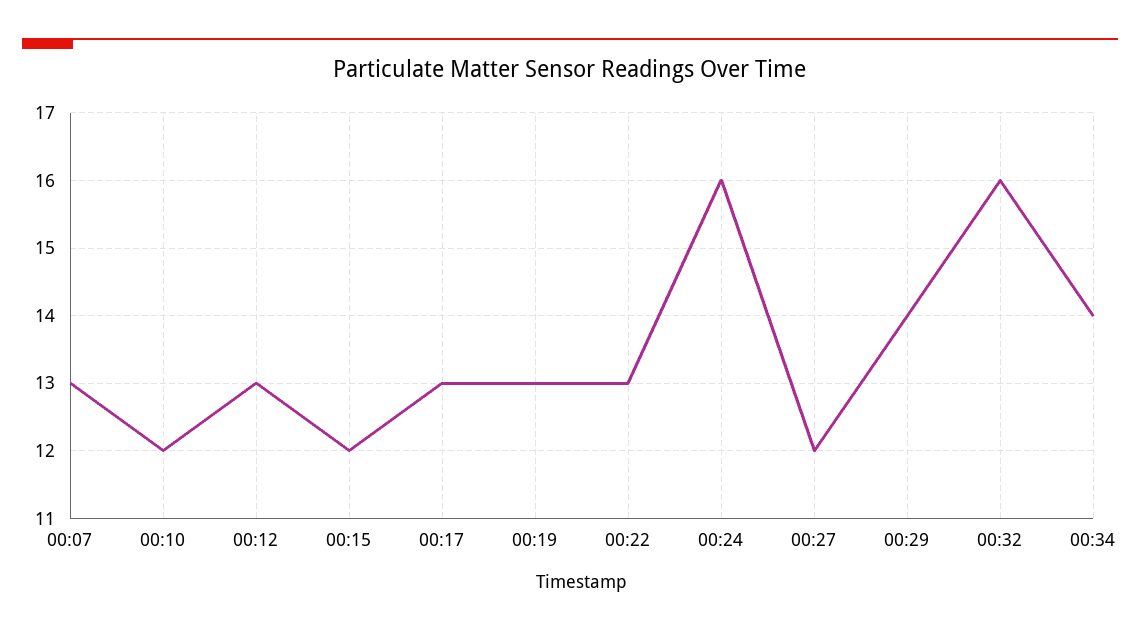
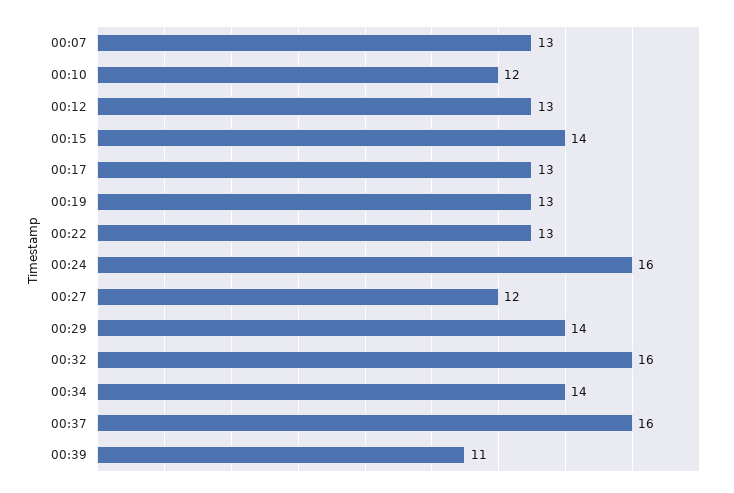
00:15: 12 -> 14
00:37: none -> 16
00:39: none -> 11

